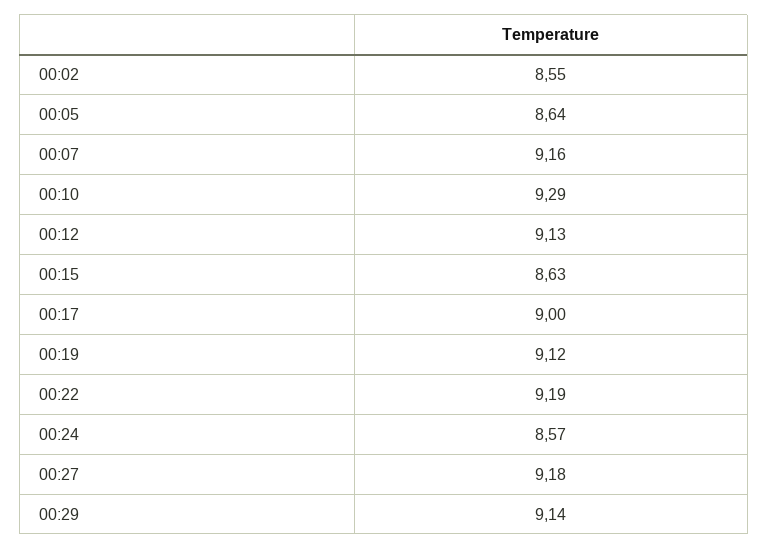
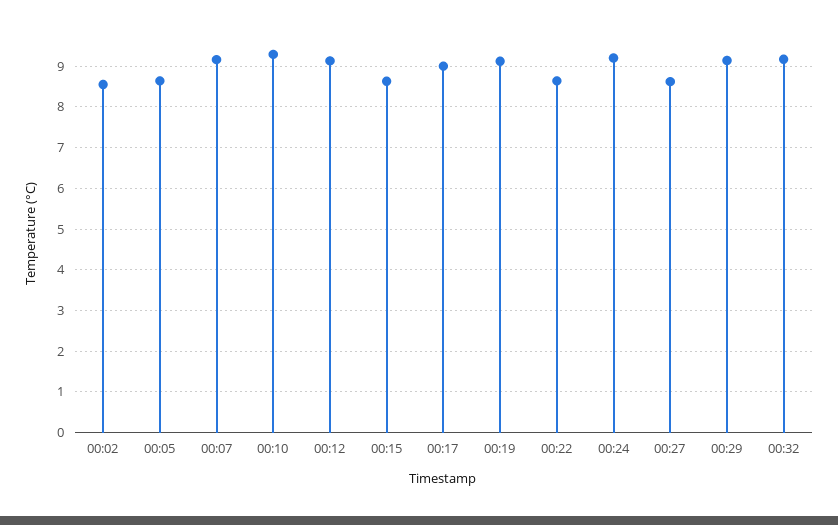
00:22: 9.19 -> 8.6
00:24: 8.57 -> 9.2
00:27: 9.18 -> 8.6
00:32: none -> 9.2

